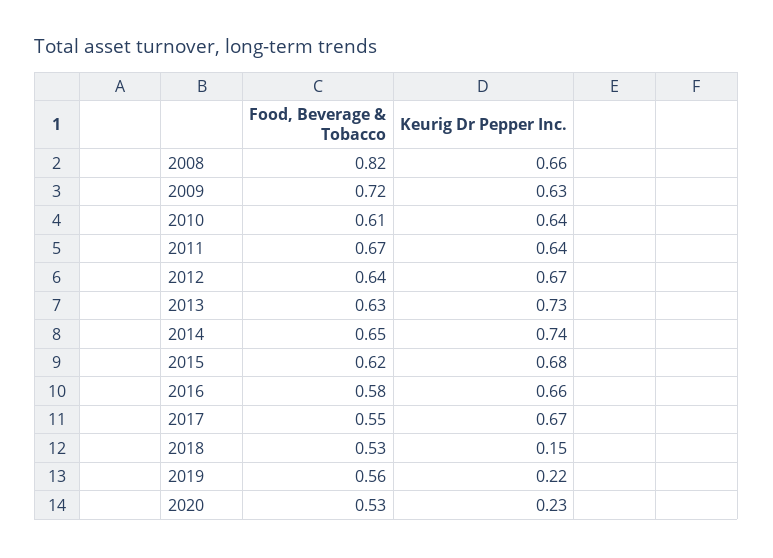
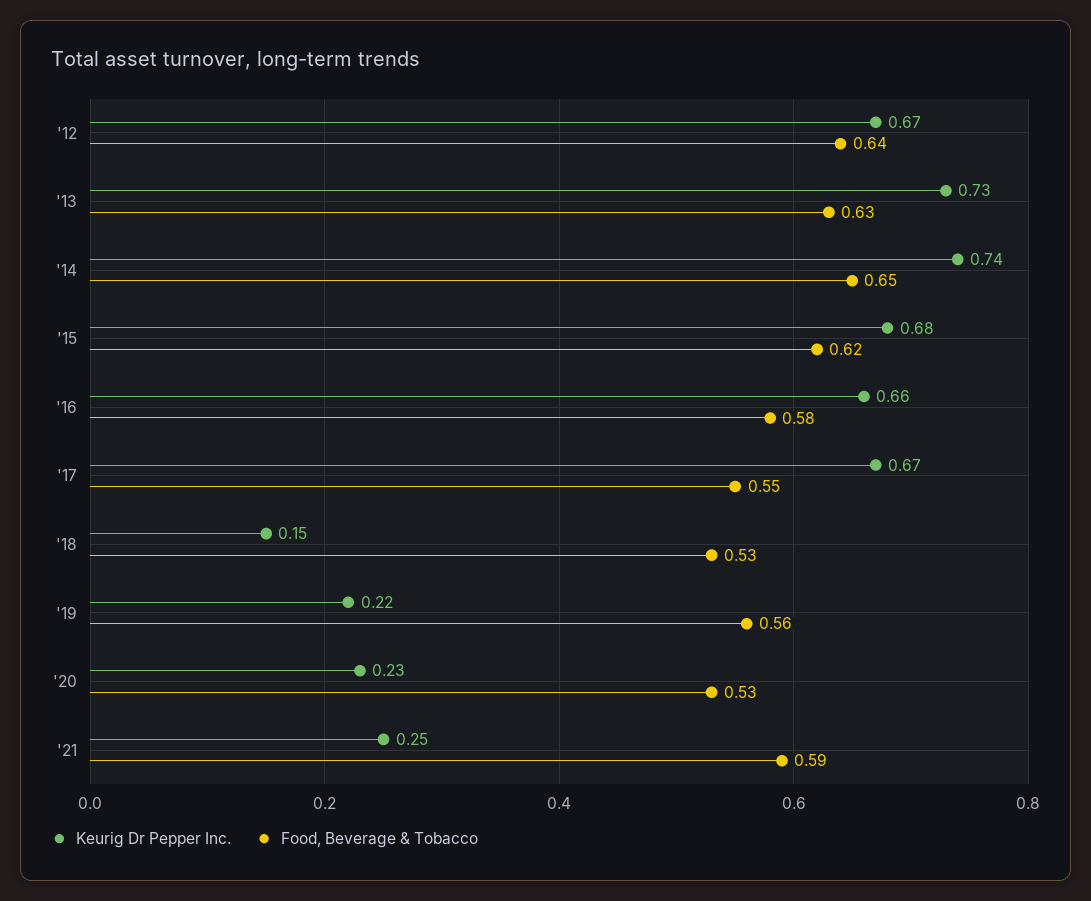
Food, Beverage & Tobacco, 2008: 0.82 -> none
Keurig Dr Pepper Inc., 2008: 0.66 -> none
Food, Beverage & Tobacco, 2009: 0.72 -> none
Keurig Dr Pepper Inc., 2009: 0.63 -> none
Food, Beverage & Tobacco, 2010: 0.61 -> none
Keurig Dr Pepper Inc., 2010: 0.64 -> none
Food, Beverage & Tobacco, 2011: 0.67 -> none
Keurig Dr Pepper Inc., 2011: 0.64 -> none
Keurig Dr Pepper Inc., '21: none -> 0.25
Food, Beverage & Tobacco, '21: none -> 0.59

